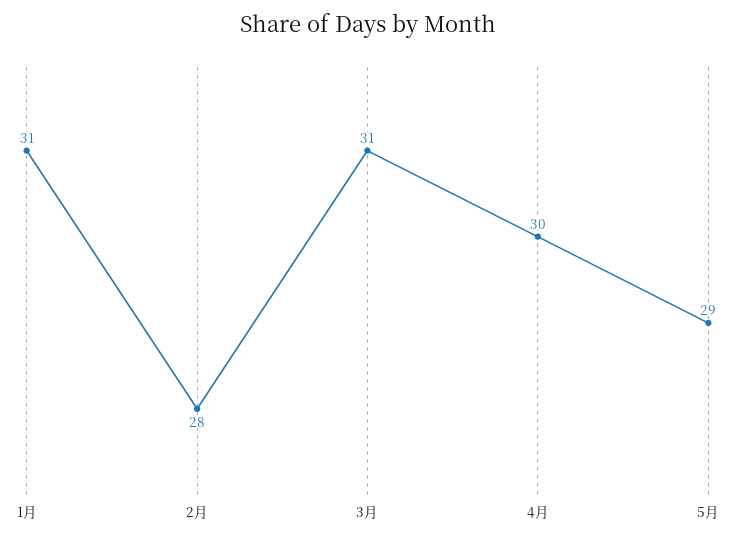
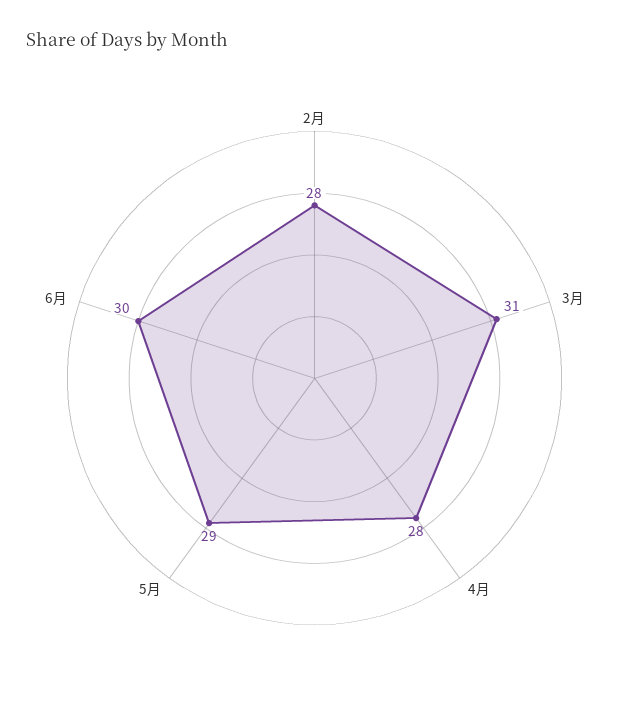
1月: 31 -> none
4月: 30 -> 28
6月: none -> 30

